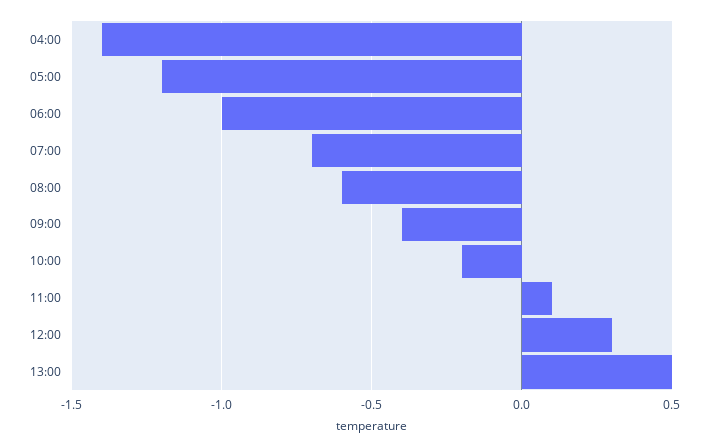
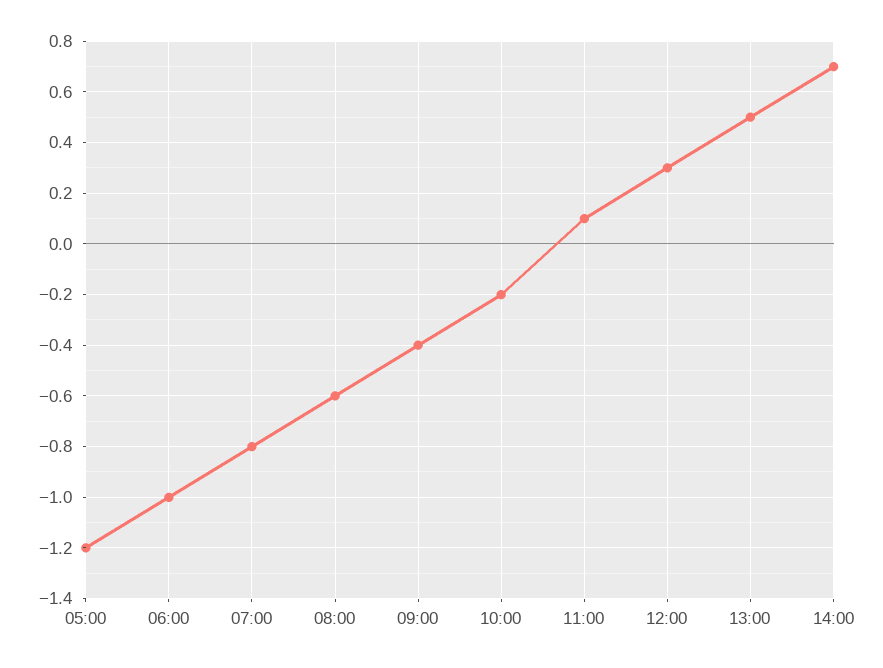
04:00: -1.4 -> none
07:00: -0.7 -> -0.8
14:00: none -> 0.7

